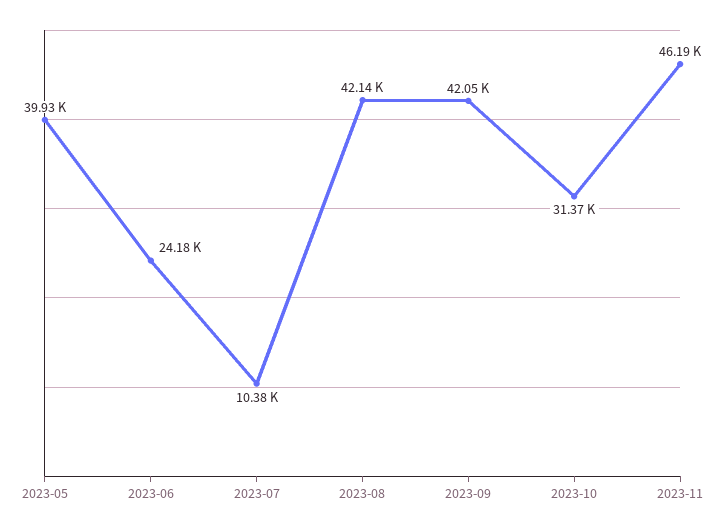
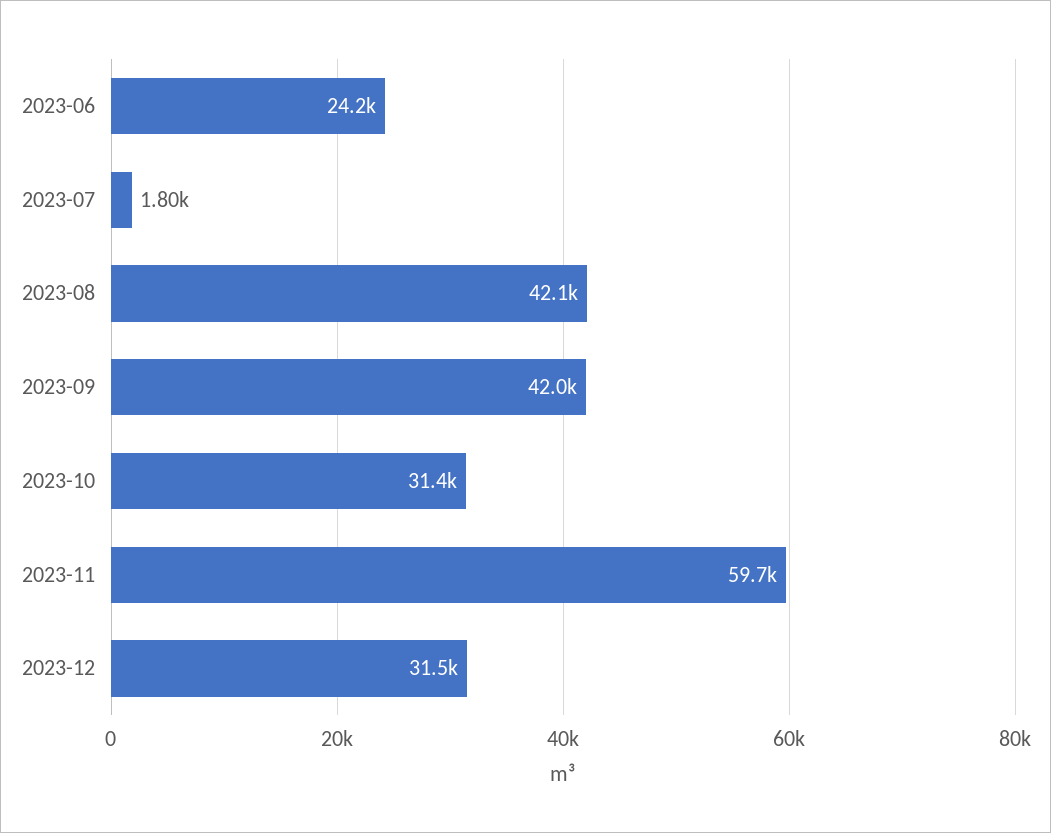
2023-05: 39930 -> none
2023-07: 10380 -> 1800
2023-11: 46190 -> 59700
2023-12: none -> 31500

